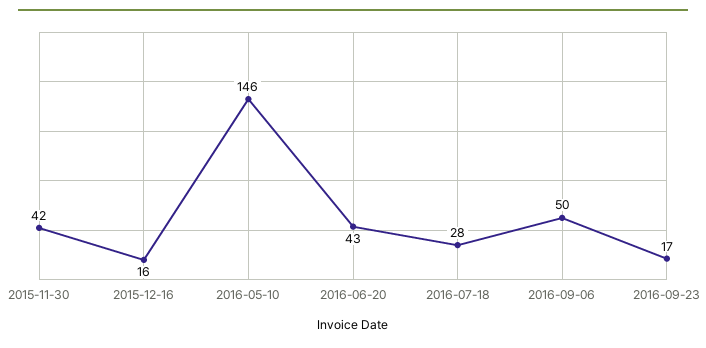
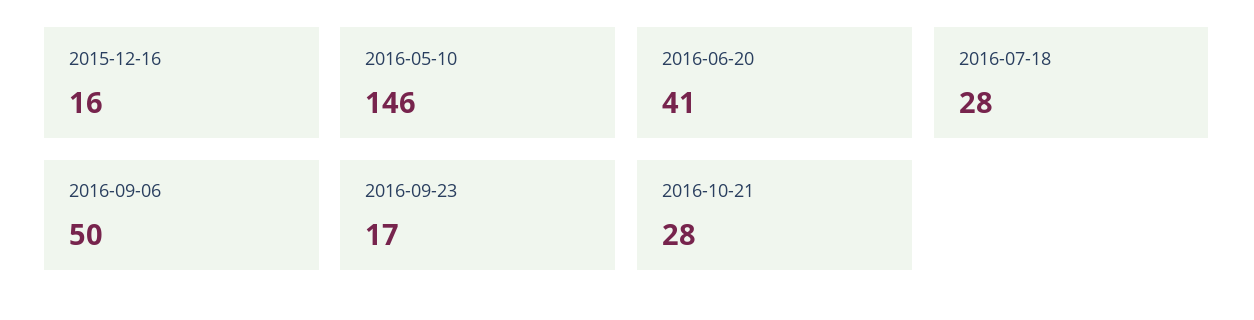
2015-11-30: 42 -> none
2016-06-20: 43 -> 41
2016-10-21: none -> 28

